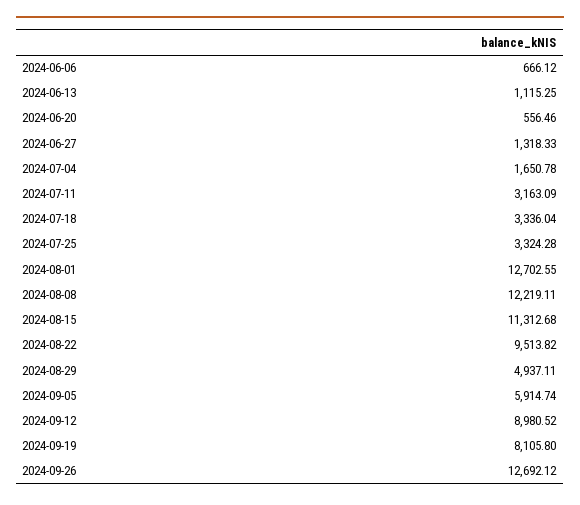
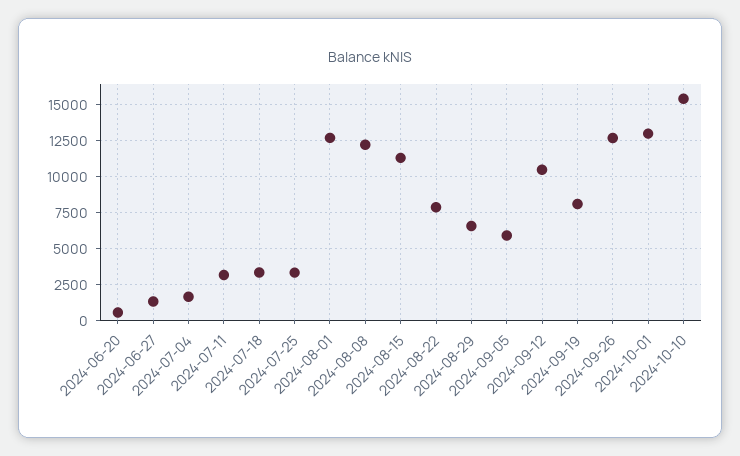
2024-06-06: 666.12 -> none
2024-06-13: 1115.25 -> none
2024-08-22: 9513.82 -> 8000
2024-08-29: 4937.11 -> 6500
2024-09-12: 8980.52 -> 10500
2024-10-01: none -> 13000
2024-10-10: none -> 15500

